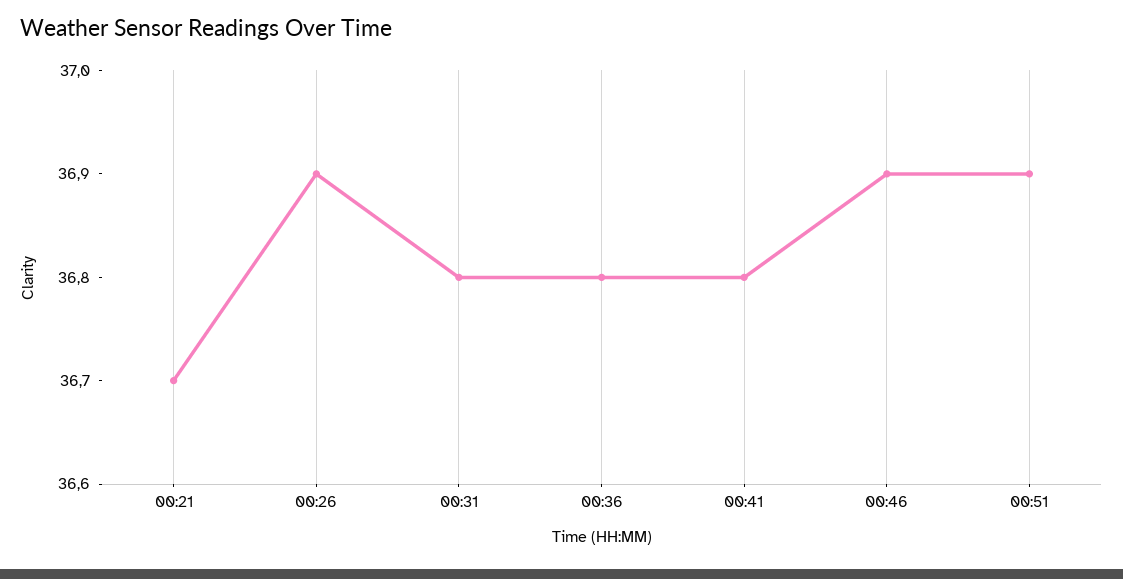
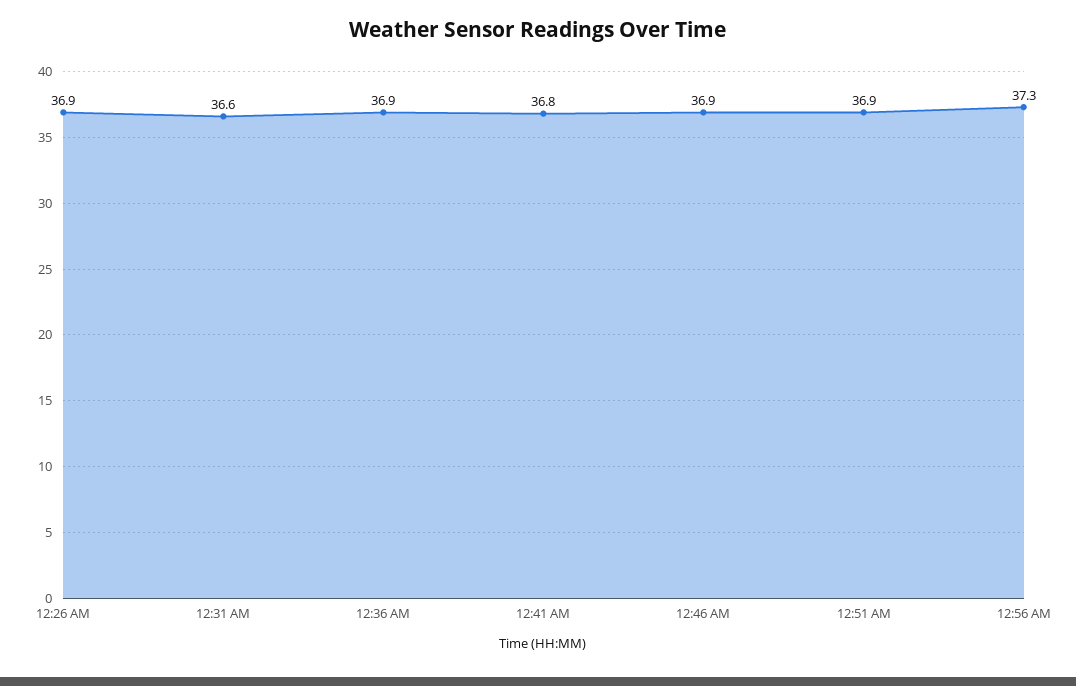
00:21: 36.7 -> none
00:31: 36.8 -> 36.6
00:36: 36.8 -> 36.9
12:56 AM: none -> 37.3

